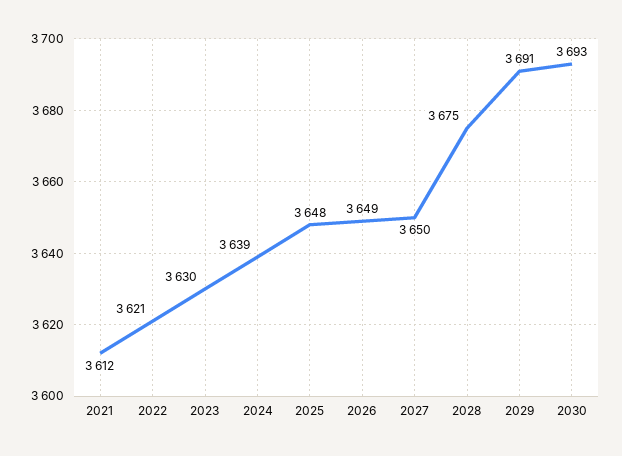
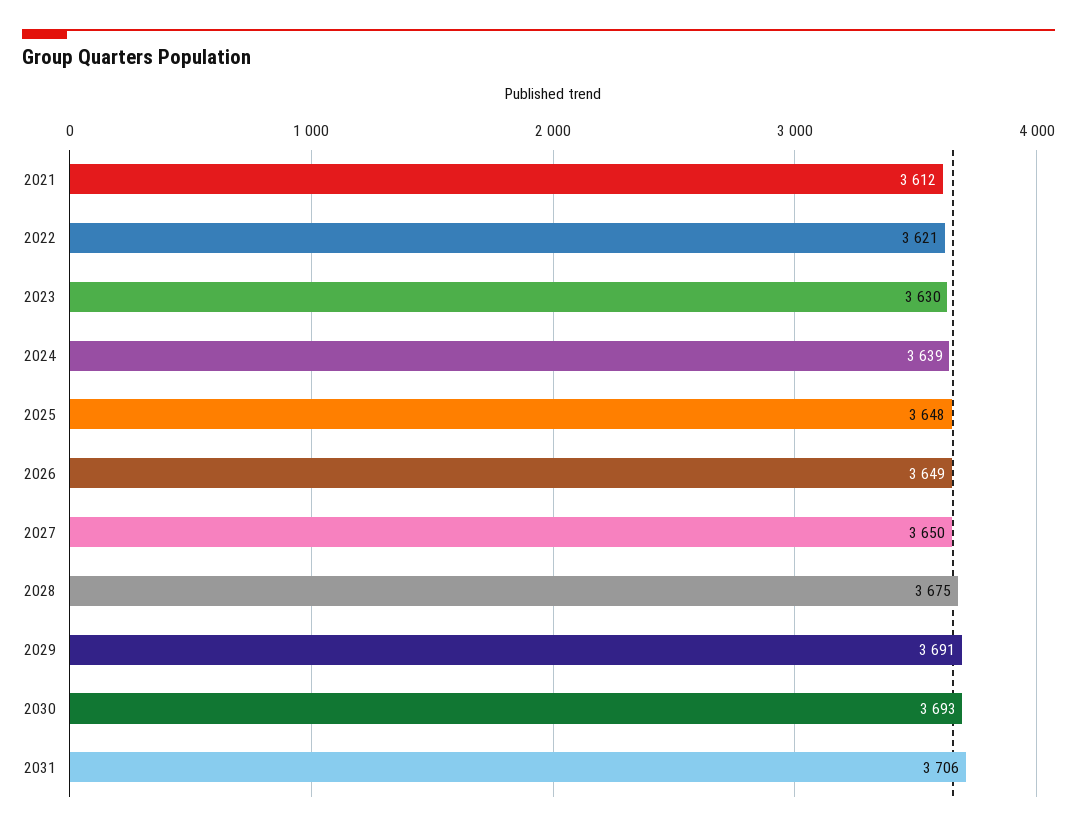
2031: none -> 3706

